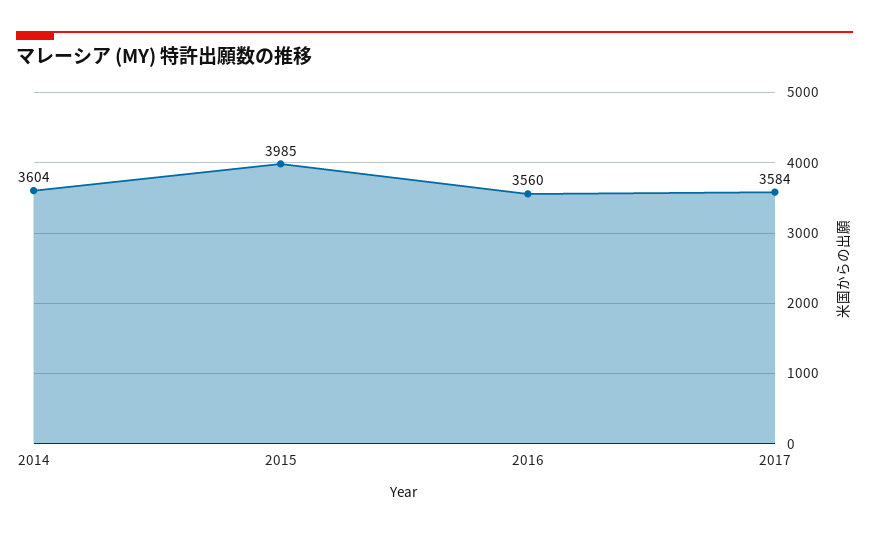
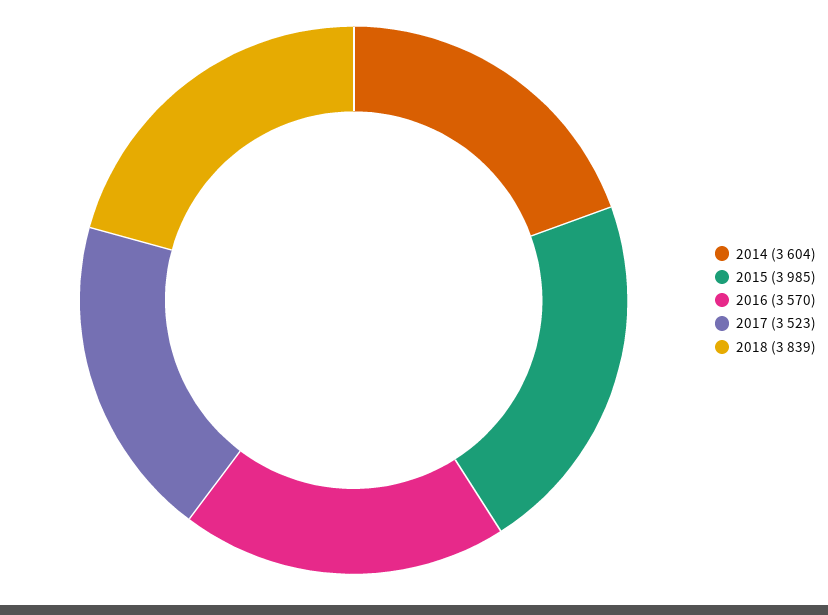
2016: 3560 -> 3570
2017: 3584 -> 3523
2018: none -> 3839

